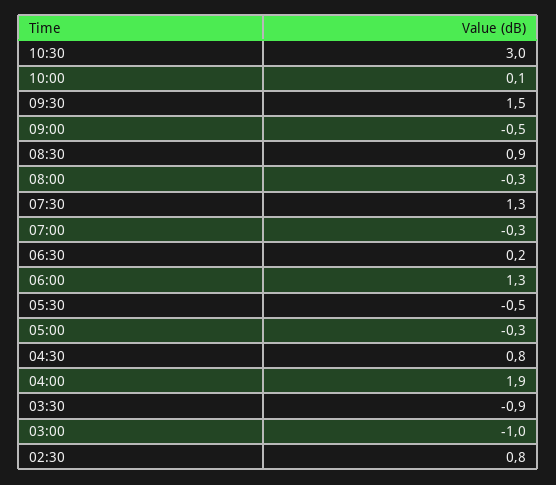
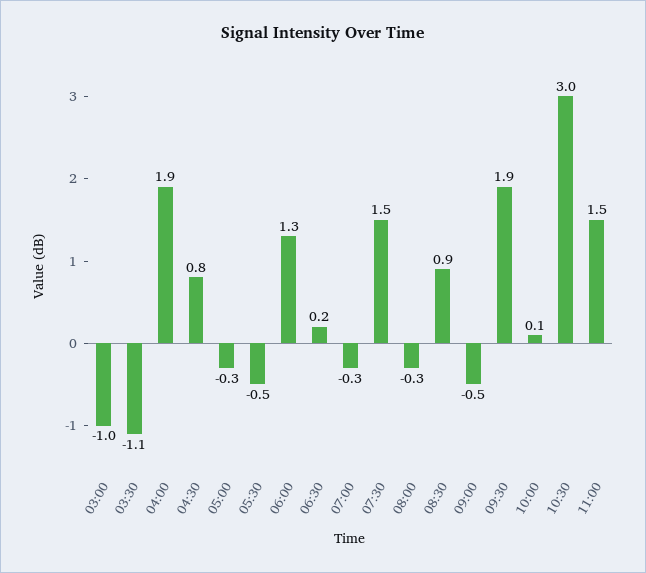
09:30: 1.5 -> 1.9
07:30: 1.3 -> 1.5
03:30: -0.9 -> -1.1
02:30: 0.8 -> none
11:00: none -> 1.5

